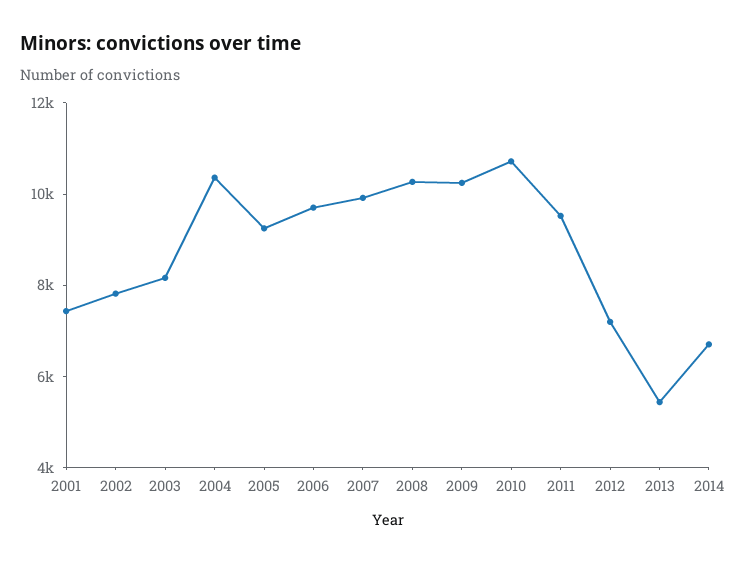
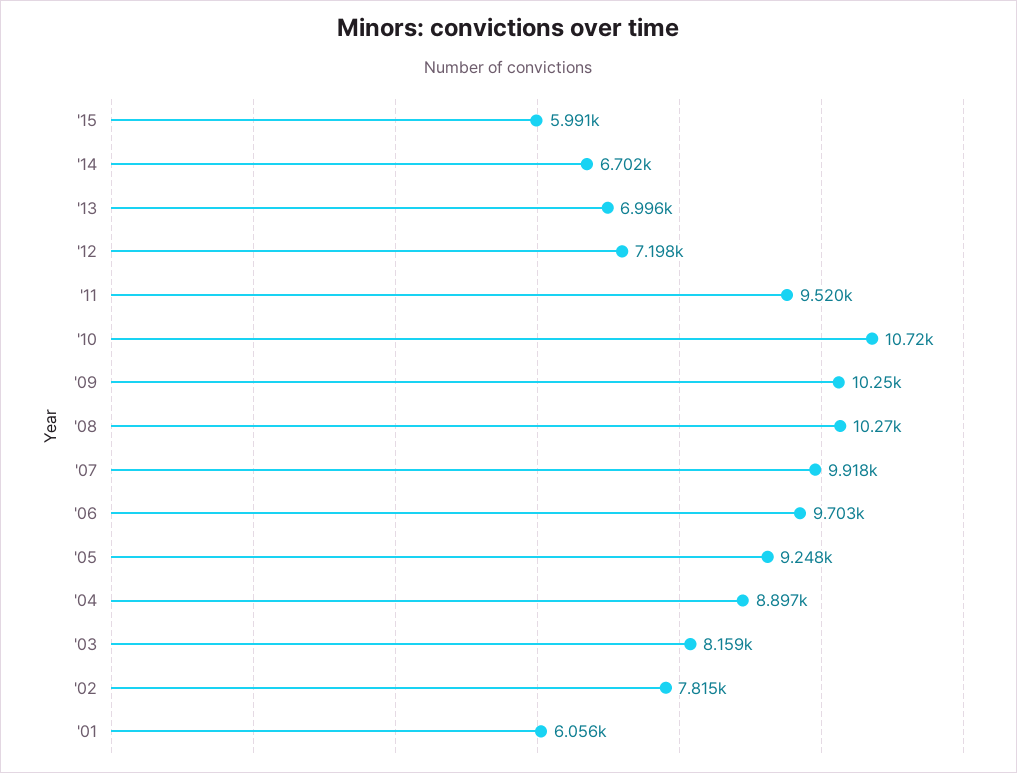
2001: 7500 -> 6056
2004: 10500 -> 8897
2013: 5500 -> 6996
'15: none -> 5991

